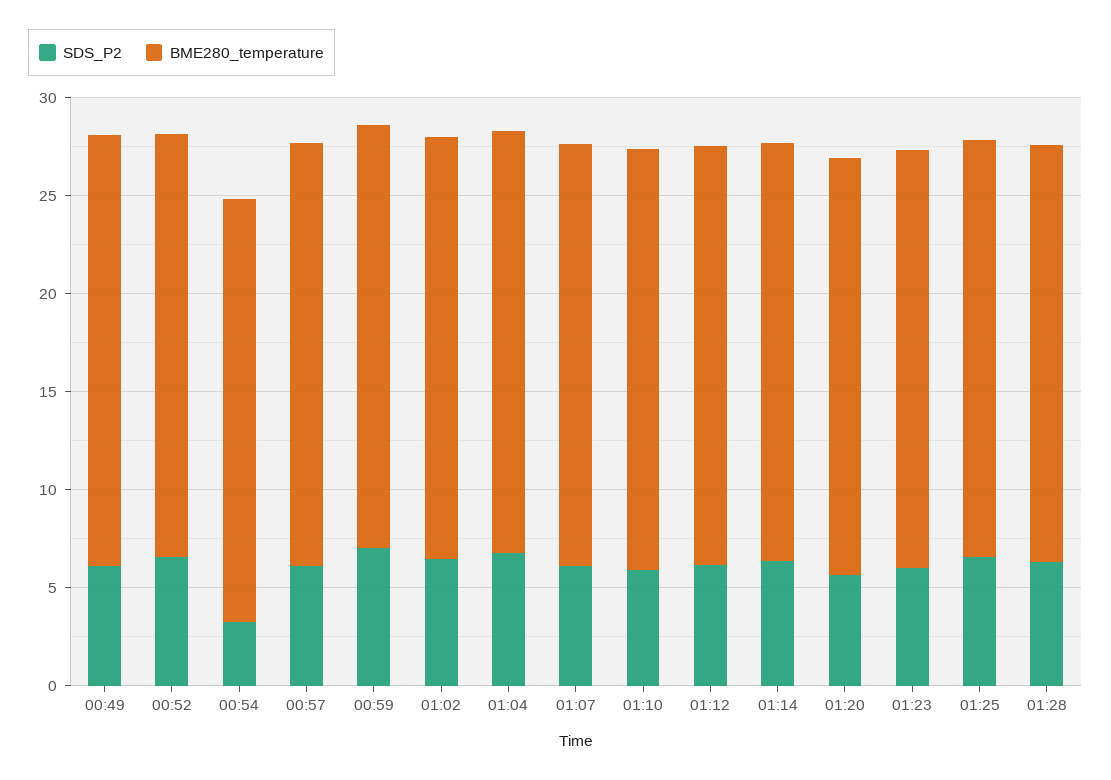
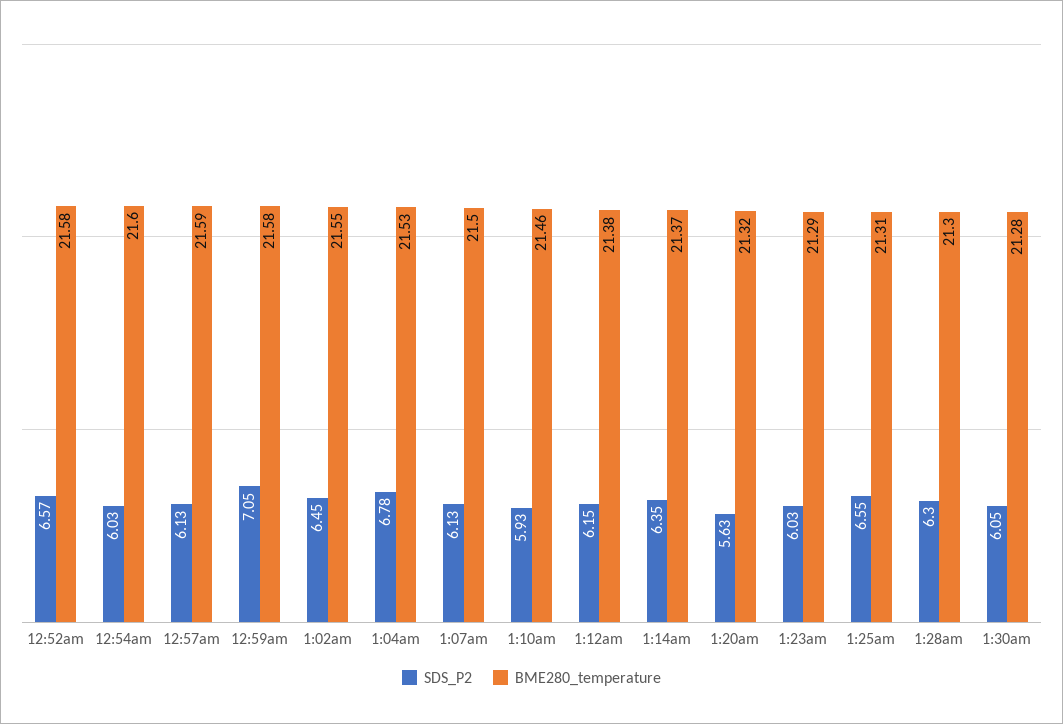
SDS_P2, 00:49: 6 -> none
BME280_temperature, 00:49: 22 -> none
SDS_P2, 00:54: 3 -> 6.03
SDS_P2, 1:30am: none -> 6.05
BME280_temperature, 1:30am: none -> 21.28

